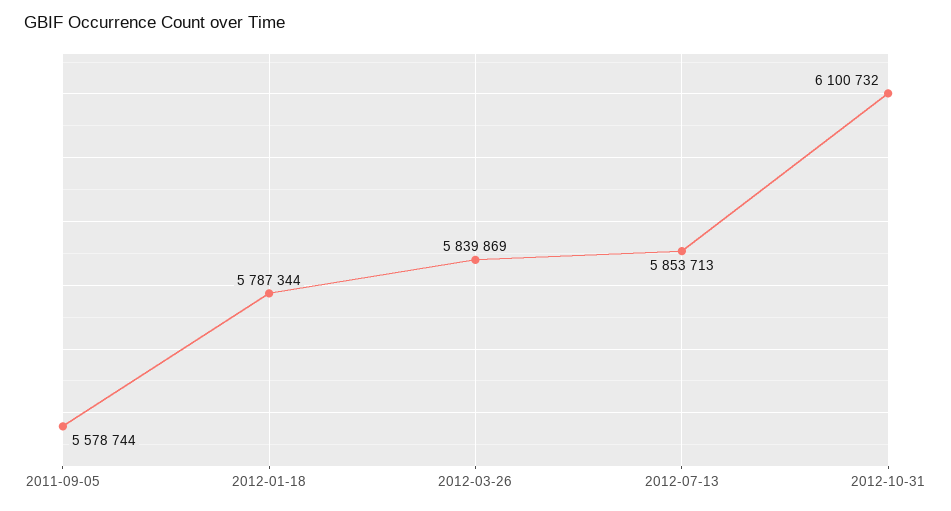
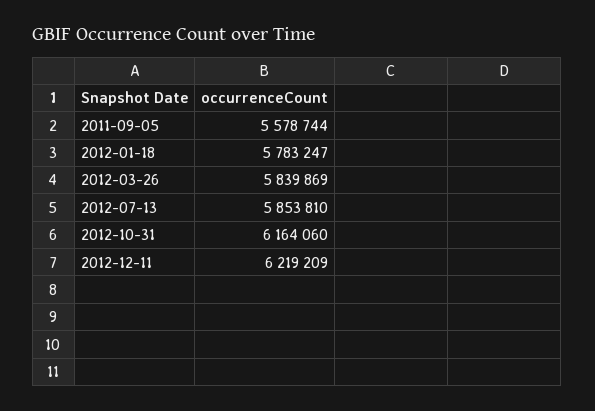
2012-01-18: 5787344 -> 5783247
2012-07-13: 5853713 -> 5853810
2012-10-31: 6100732 -> 6164060
2012-12-11: none -> 6219209

